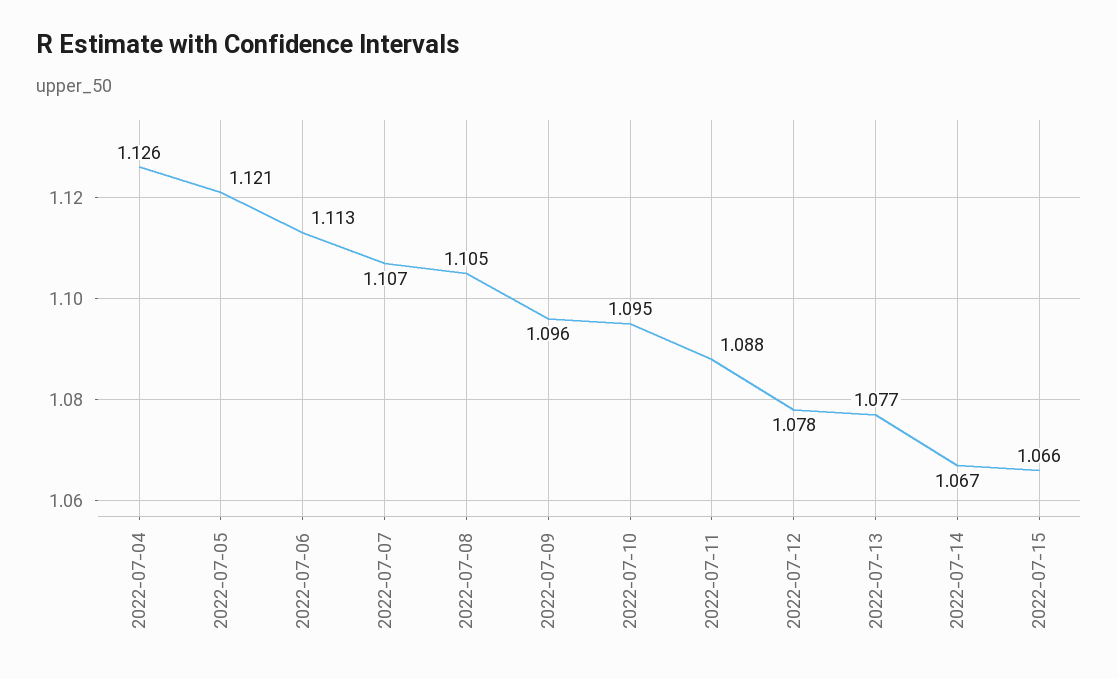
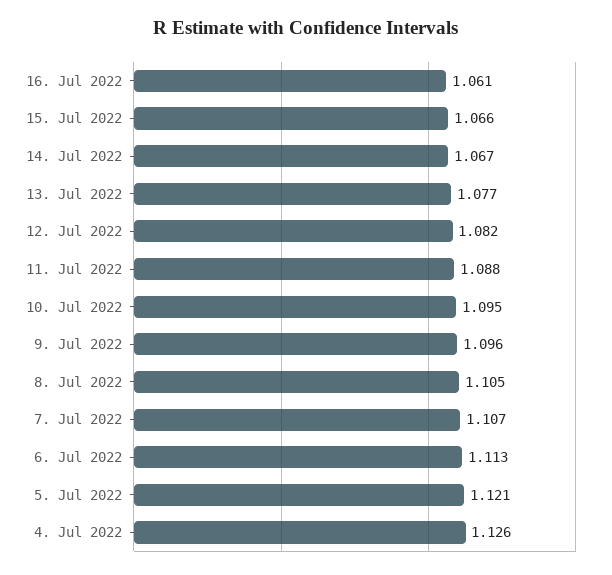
2022-07-12: 1.078 -> 1.082
16. Jul 2022: none -> 1.061

